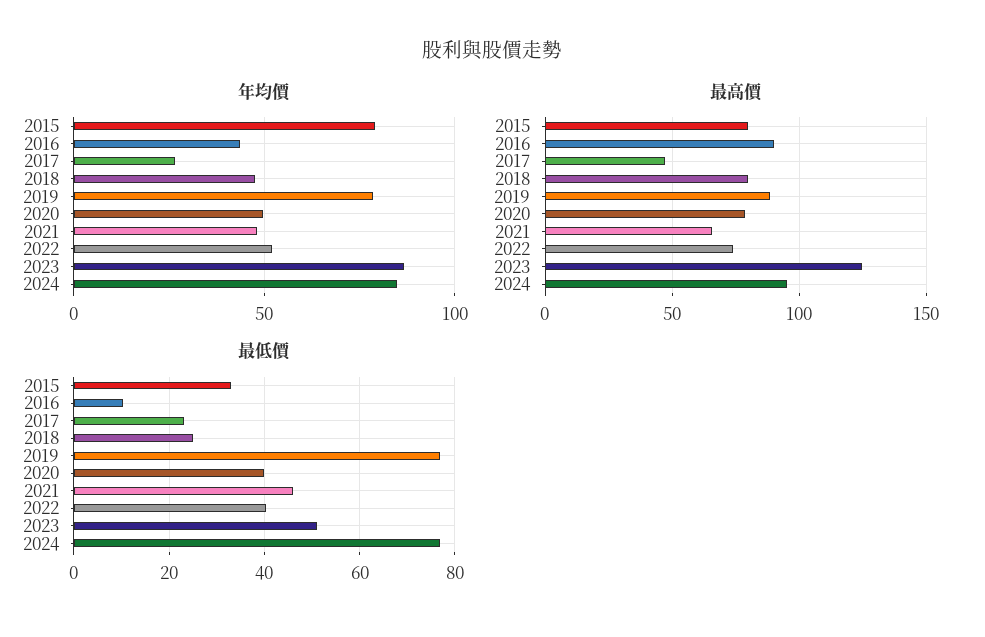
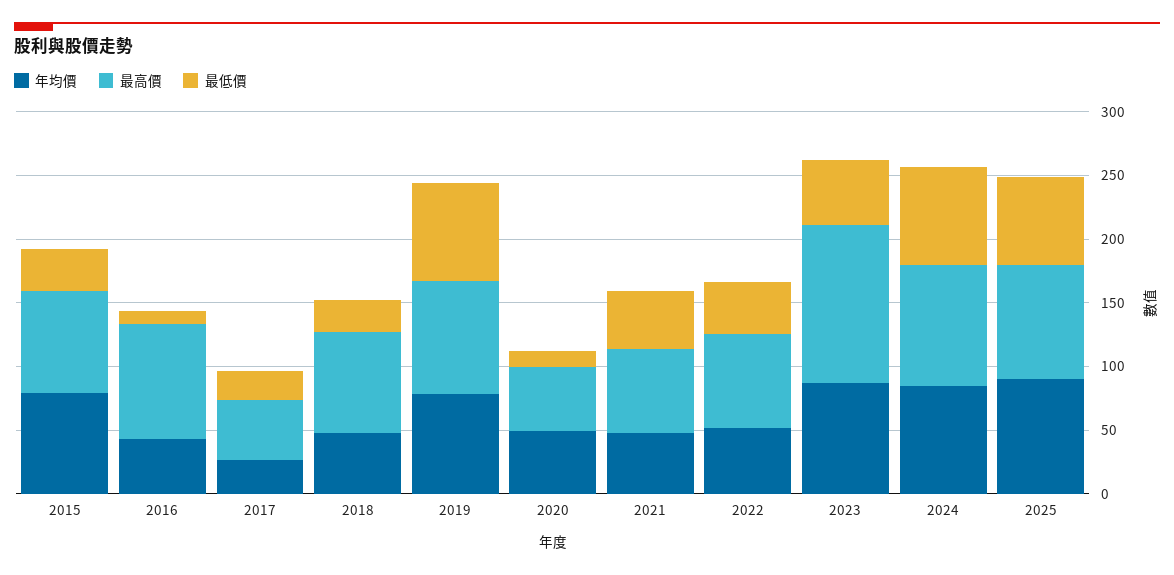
最高價, 2020: 80 -> 50
最低價, 2020: 40 -> 10
年均價, 2025: none -> 90
最高價, 2025: none -> 90
最低價, 2025: none -> 70

